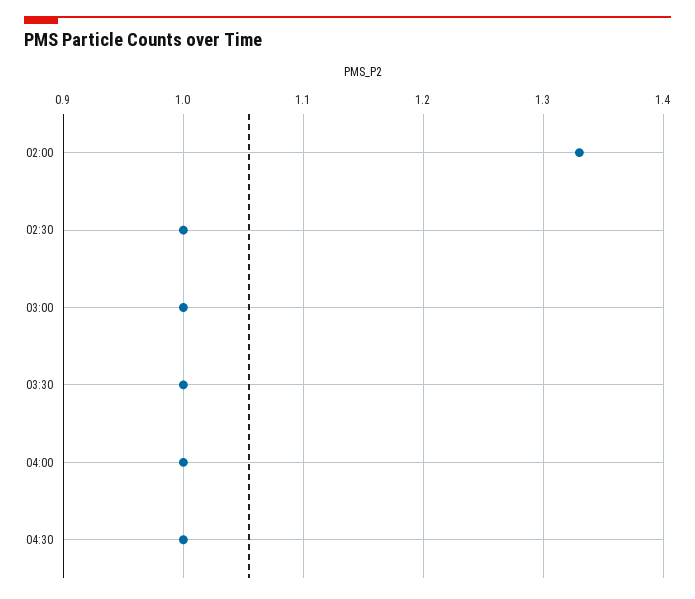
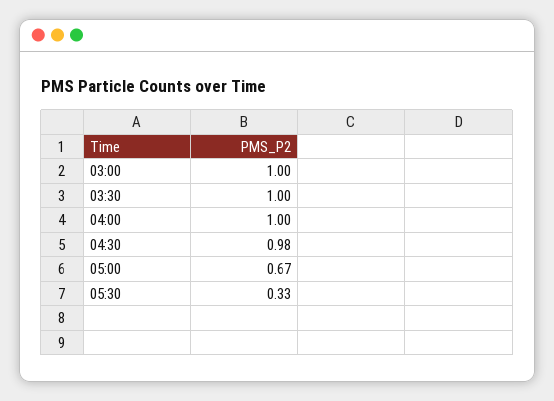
02:00: 1.33 -> none
02:30: 1 -> none
04:30: 1 -> 0.98
05:00: none -> 0.67
05:30: none -> 0.33

